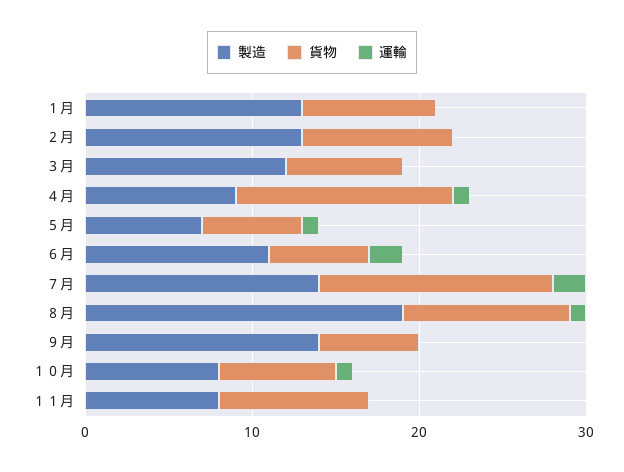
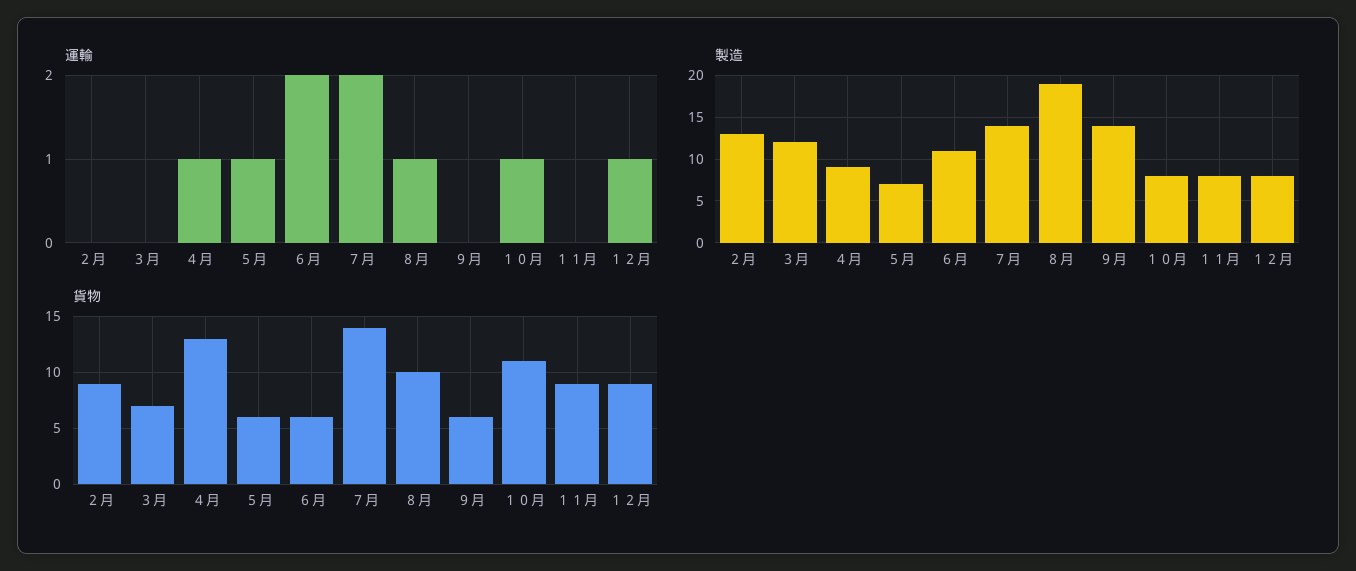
製造, １月: 13 -> none
貨物, １月: 8 -> none
運輸, １月: 0 -> none
貨物, １０月: 7 -> 11
運輸, １２月: none -> 1
製造, １２月: none -> 8
貨物, １２月: none -> 9

